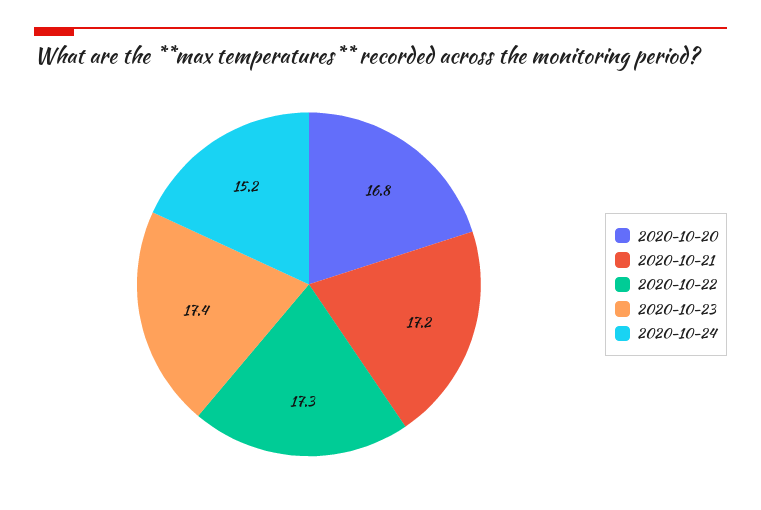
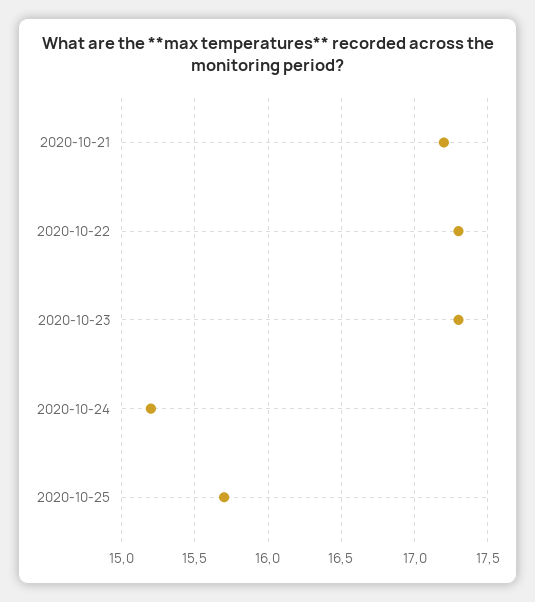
2020-10-20: 16.8 -> none
2020-10-23: 17.4 -> 17.3
2020-10-25: none -> 15.7

